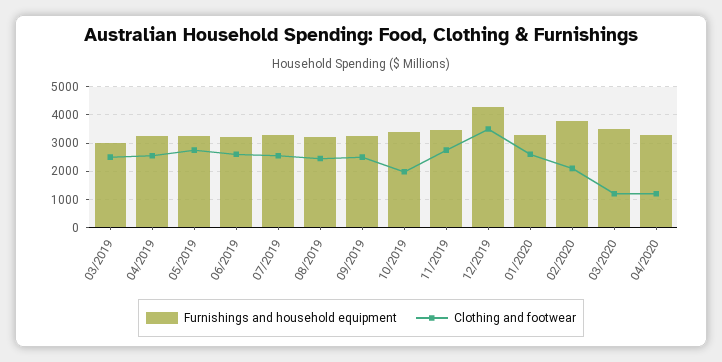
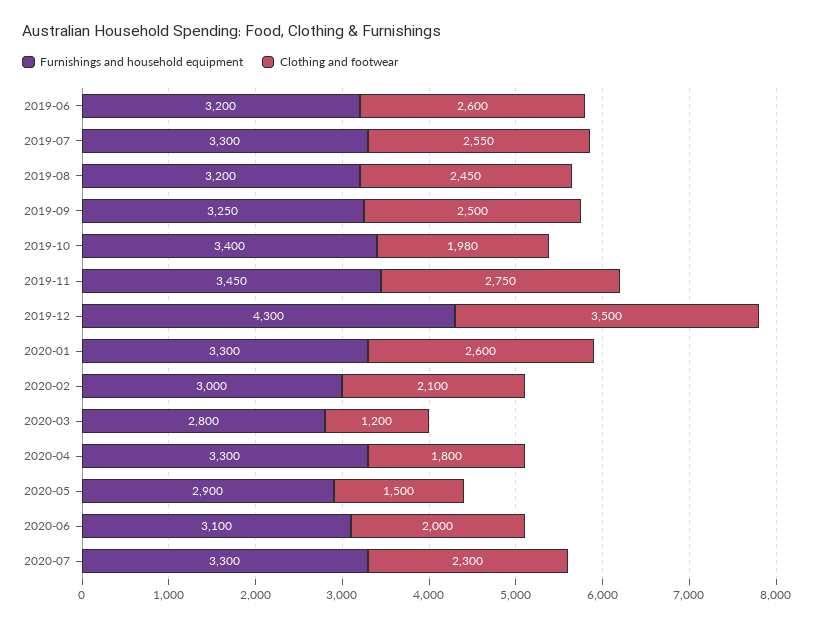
Furnishings and household equipment, 03/2019: 3000 -> none
Clothing and footwear, 03/2019: 2500 -> none
Furnishings and household equipment, 04/2019: 3250 -> none
Clothing and footwear, 04/2019: 2500 -> none
Furnishings and household equipment, 05/2019: 3250 -> none
Clothing and footwear, 05/2019: 2750 -> none
Furnishings and household equipment, 02/2020: 3750 -> 3000
Furnishings and household equipment, 03/2020: 3500 -> 2800
Clothing and footwear, 04/2020: 1250 -> 1800
Furnishings and household equipment, 2020-05: none -> 2900
Clothing and footwear, 2020-05: none -> 1500
Furnishings and household equipment, 2020-06: none -> 3100
Clothing and footwear, 2020-06: none -> 2000
Furnishings and household equipment, 2020-07: none -> 3300
Clothing and footwear, 2020-07: none -> 2300

